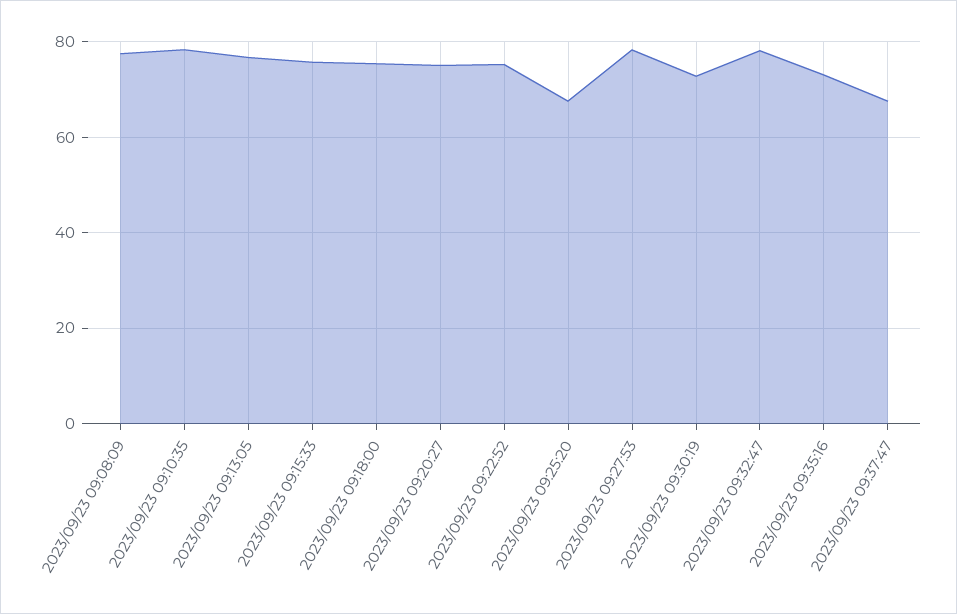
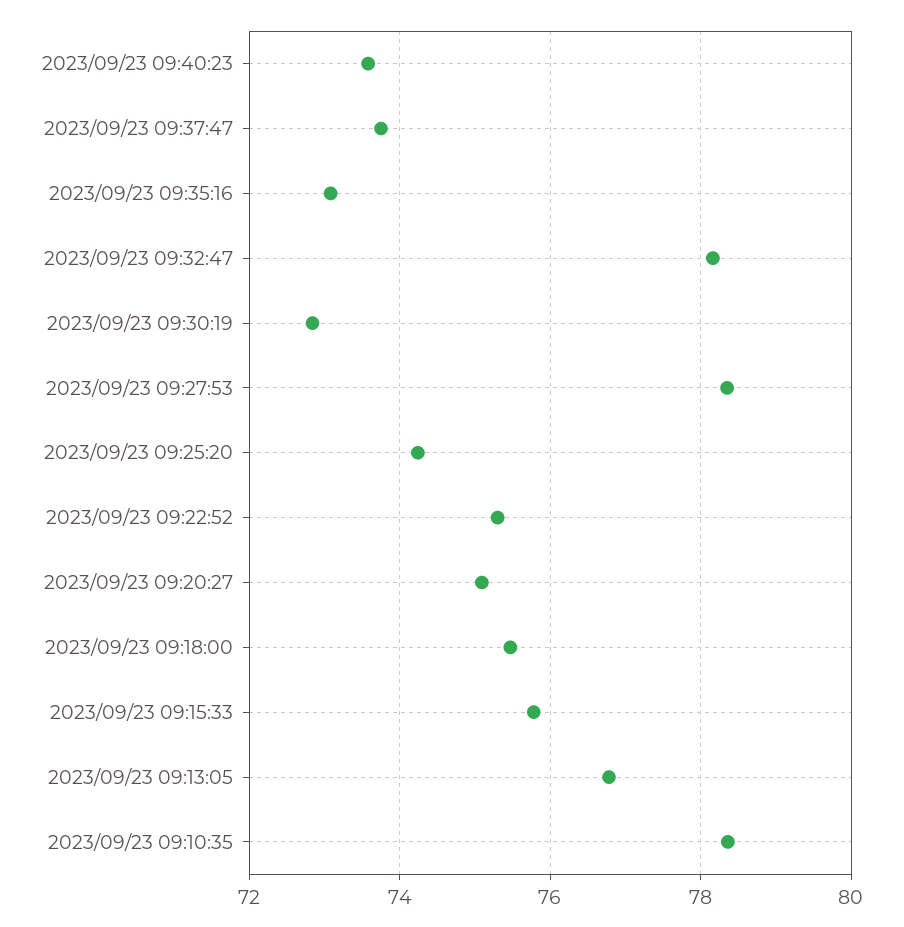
2023/09/23 09:08:09: 78 -> none
2023/09/23 09:25:20: 68 -> 74.2
2023/09/23 09:37:47: 68 -> 73.8
2023/09/23 09:40:23: none -> 73.6

